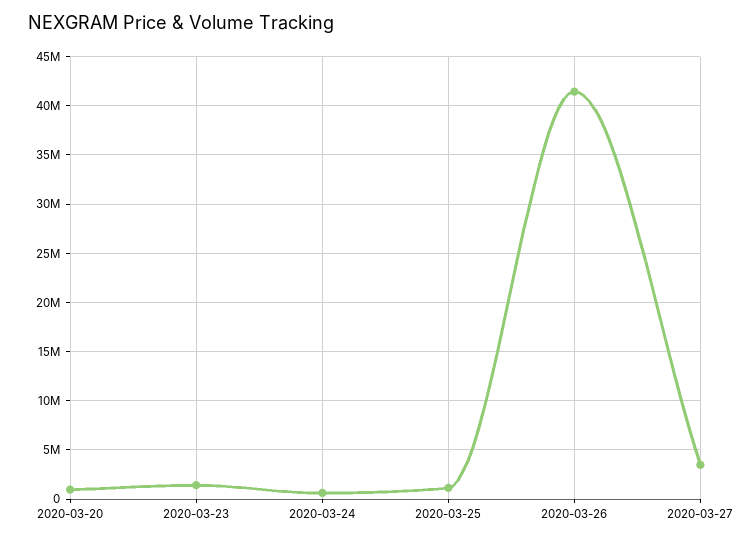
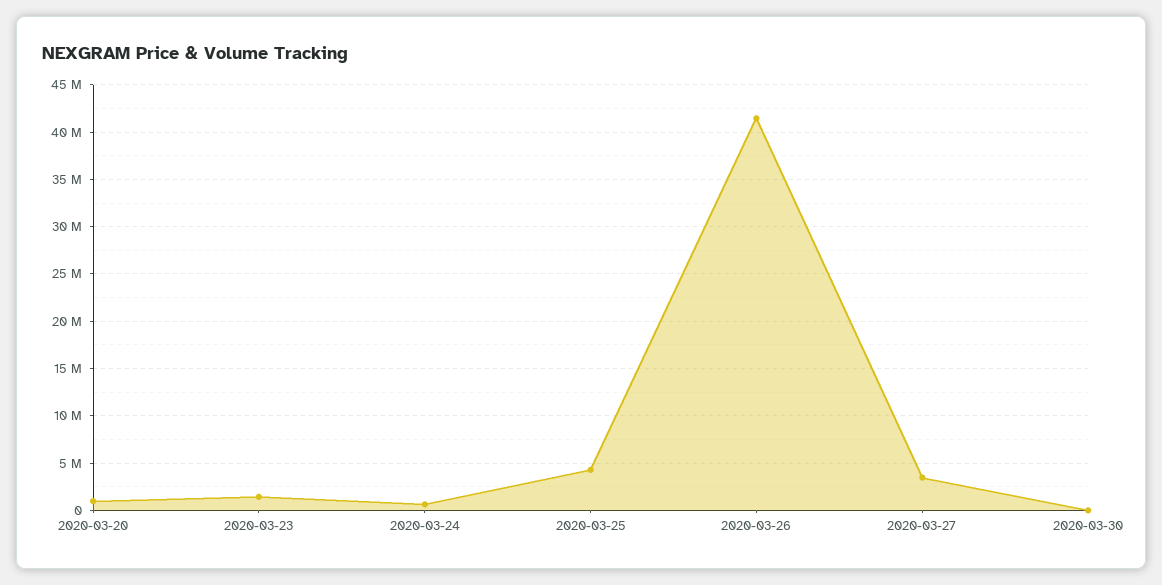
2020-03-25: 1000000 -> 4000000
2020-03-30: none -> 0

